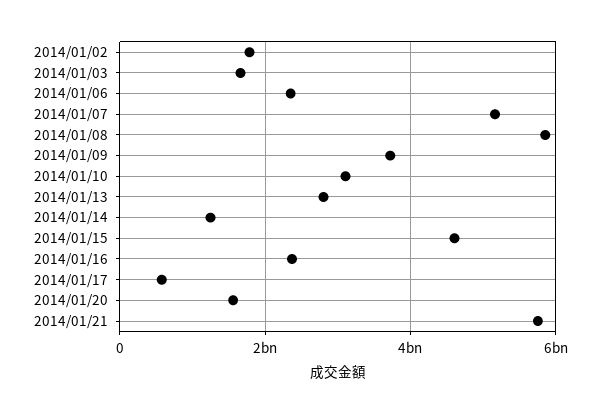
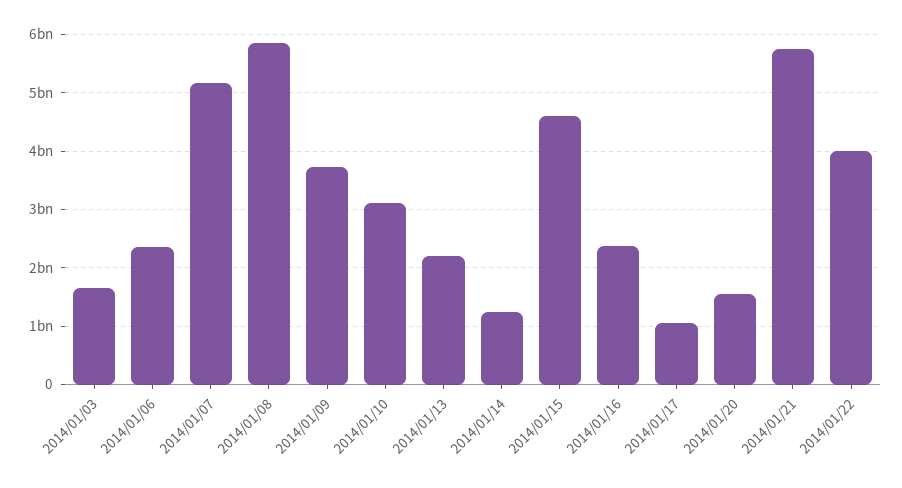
2014/01/02: 1800000000 -> none
2014/01/13: 2800000000 -> 2200000000
2014/01/17: 600000000 -> 1000000000
2014/01/22: none -> 4000000000

